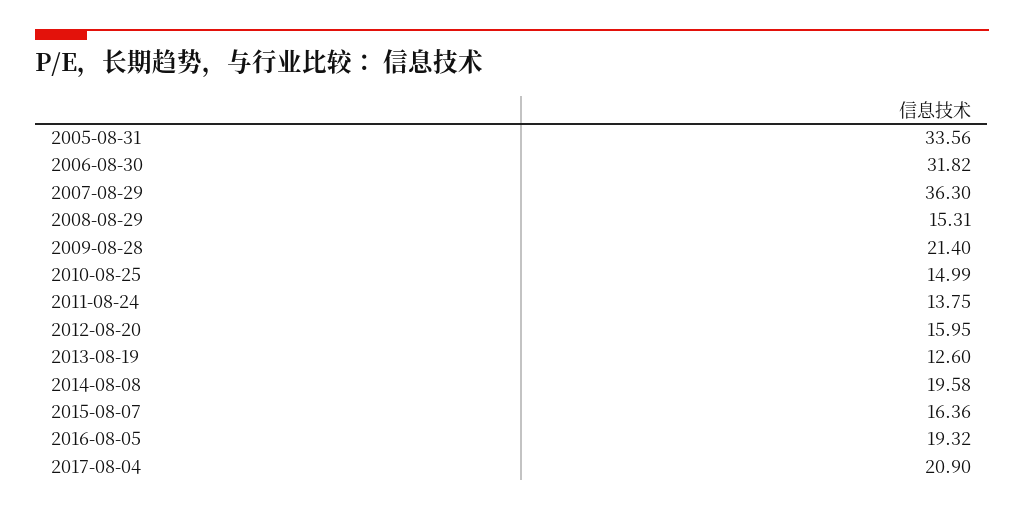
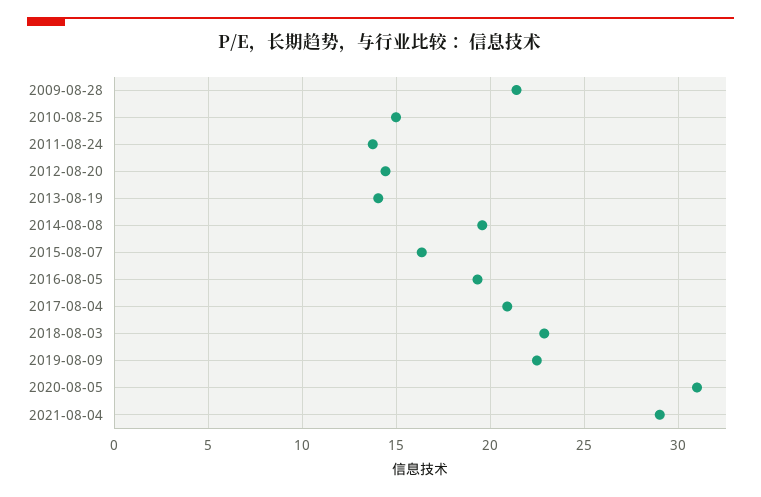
2005-08-31: 33.56 -> none
2006-08-30: 31.82 -> none
2007-08-29: 36.3 -> none
2008-08-29: 15.31 -> none
2012-08-20: 15.95 -> 14.5
2013-08-19: 12.6 -> 14
2018-08-03: none -> 23
2019-08-09: none -> 22.5
2020-08-05: none -> 31
2021-08-04: none -> 29

